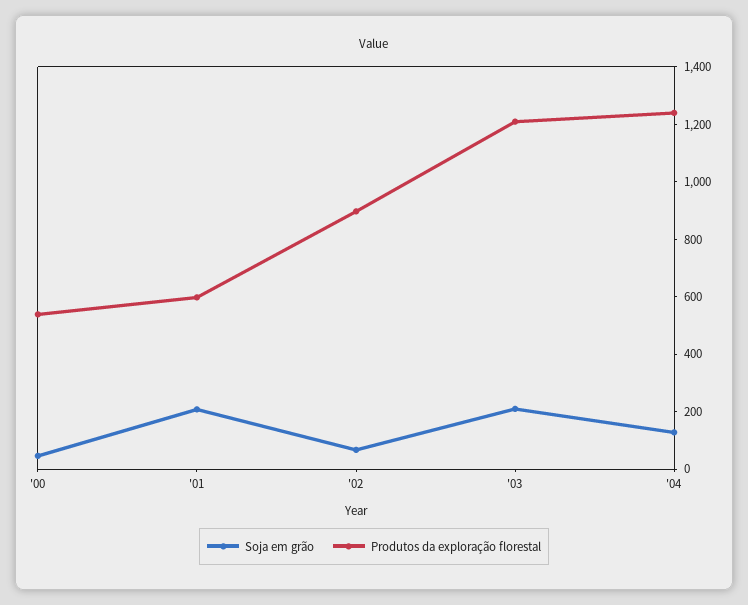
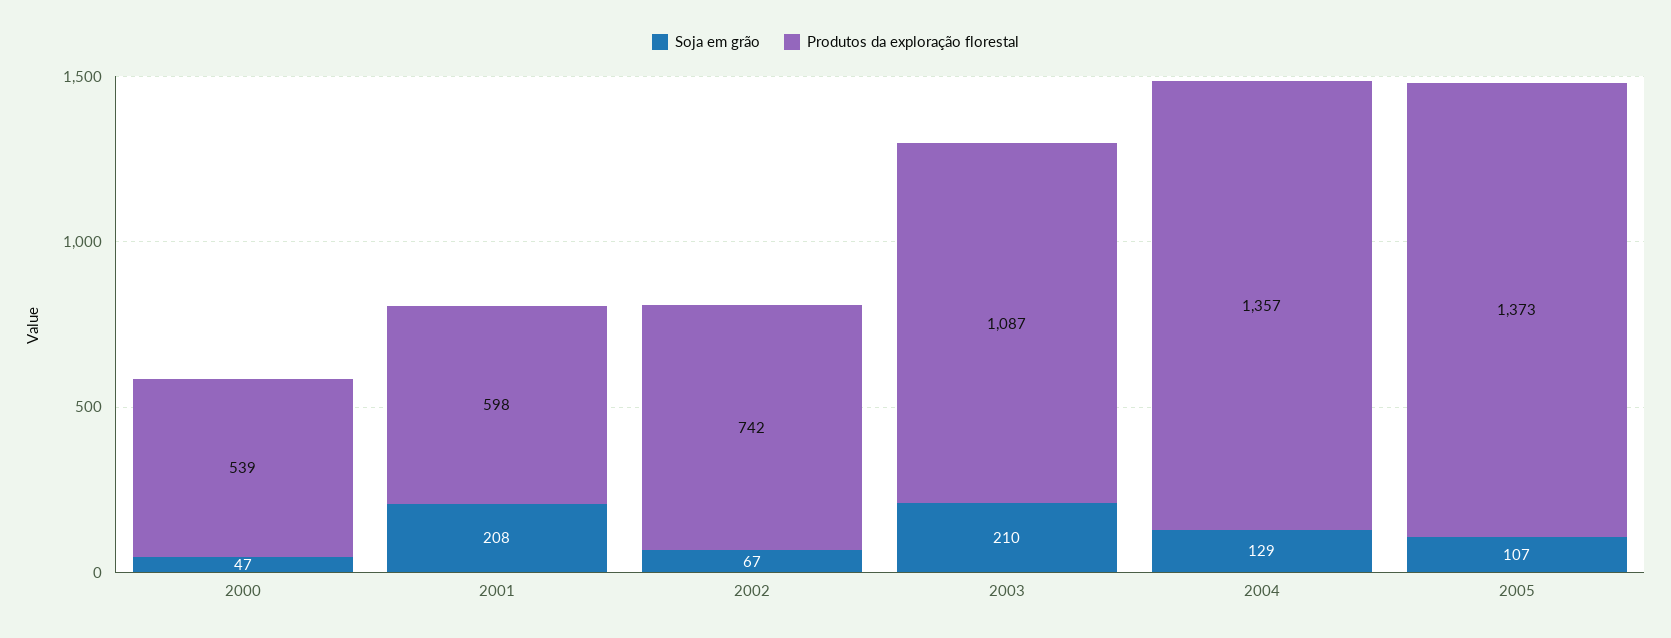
Produtos da exploração florestal, '02: 900 -> 742
Produtos da exploração florestal, '03: 1200 -> 1087
Produtos da exploração florestal, '04: 1250 -> 1357
Soja em grão, 2005: none -> 107
Produtos da exploração florestal, 2005: none -> 1373

